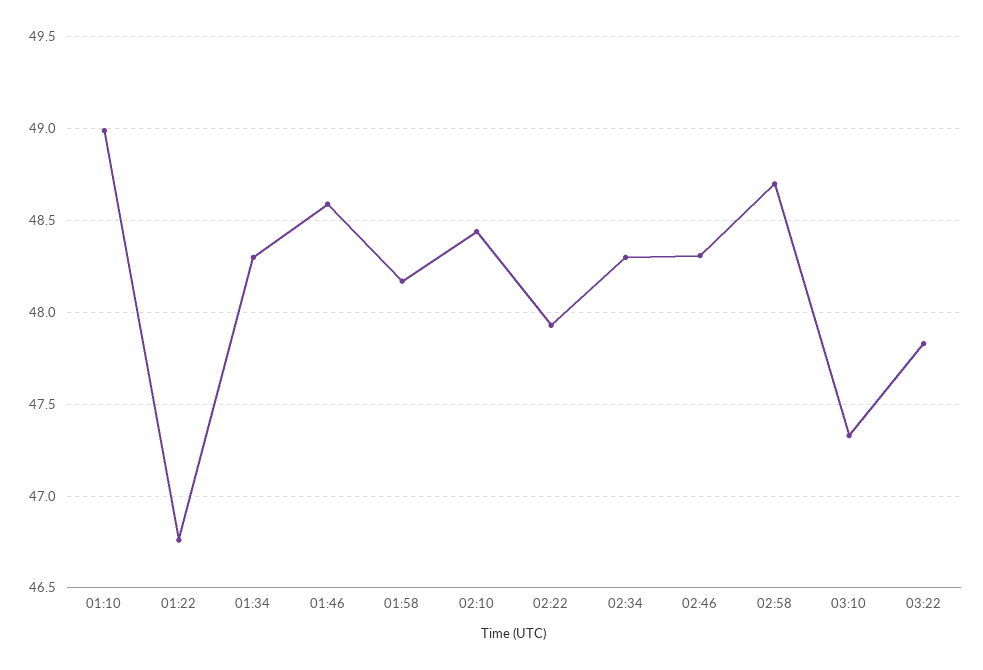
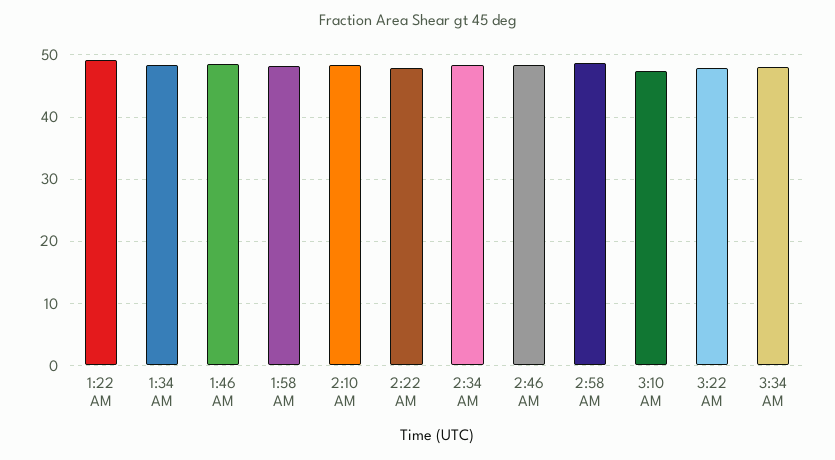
01:10: 49 -> none
01:22: 46.75 -> 49
3:34 AM: none -> 48

